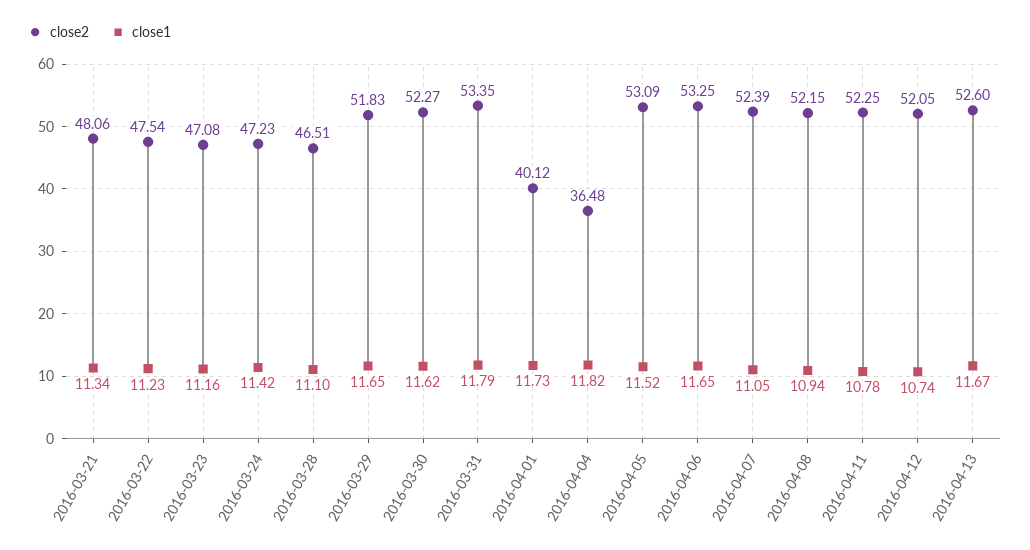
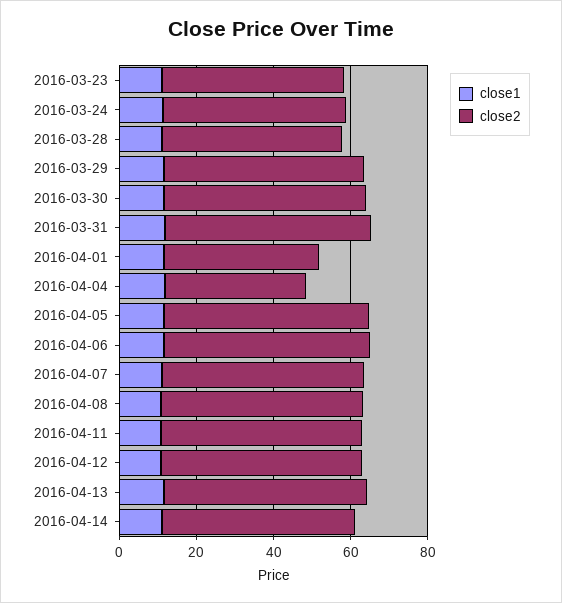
close2, 2016-03-21: 48.06 -> none
close1, 2016-03-21: 11.34 -> none
close2, 2016-03-22: 47.54 -> none
close1, 2016-03-22: 11.23 -> none
close1, 2016-04-14: none -> 10
close2, 2016-04-14: none -> 50

